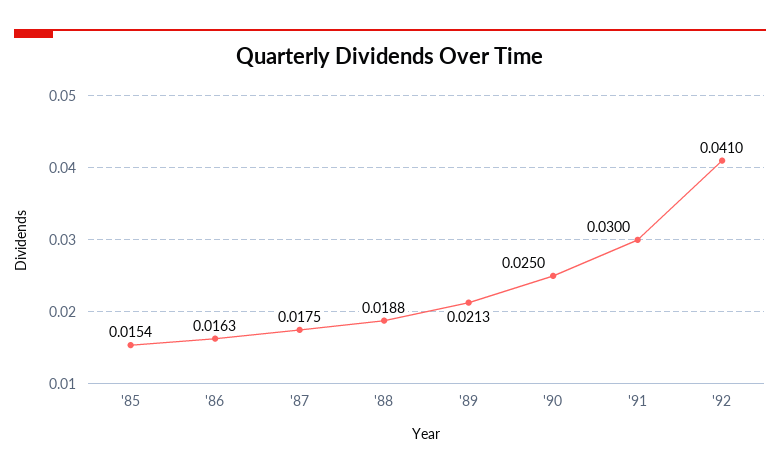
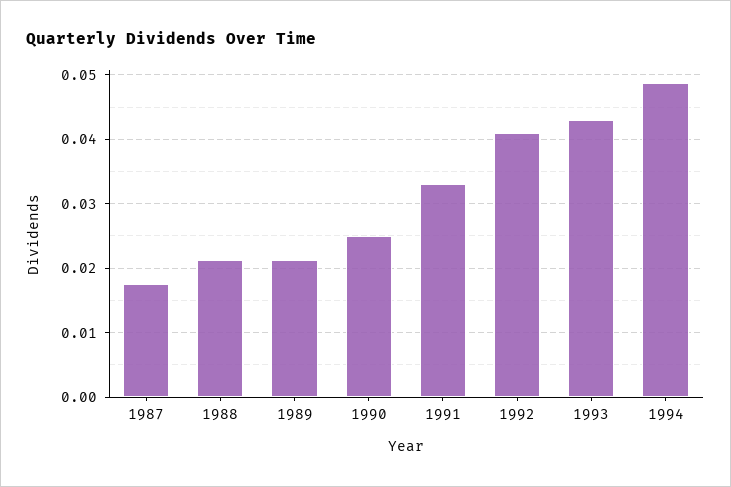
'85: 0.0154 -> none
'86: 0.0163 -> none
'88: 0.0188 -> 0.021
'91: 0.03 -> 0.033
1993: none -> 0.043
1994: none -> 0.049

